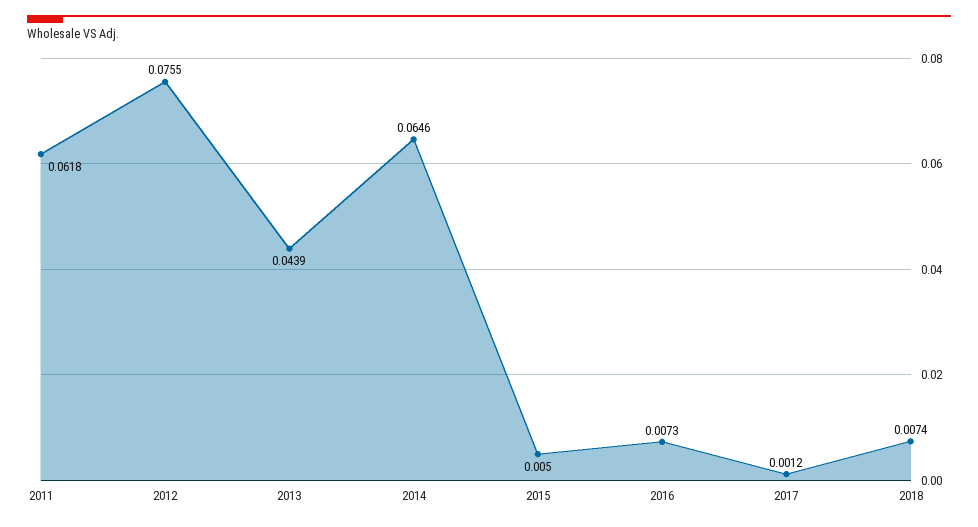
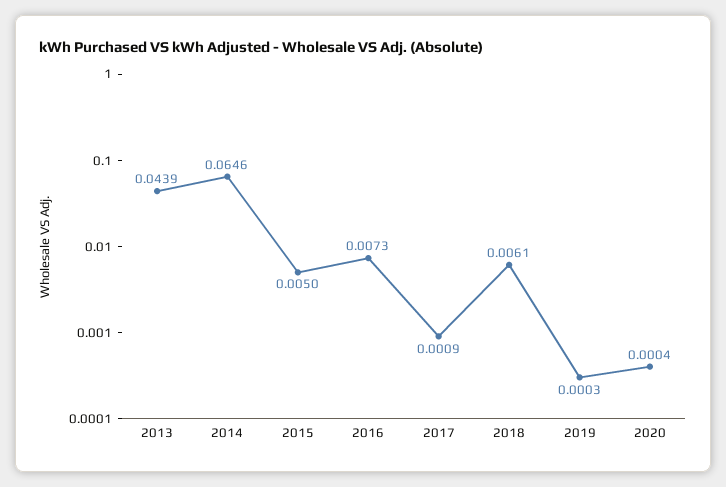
2011: 0.0618 -> none
2012: 0.0755 -> none
2017: 0.0012 -> 0.0009
2018: 0.0074 -> 0.0061
2019: none -> 0.0003
2020: none -> 0.0004

